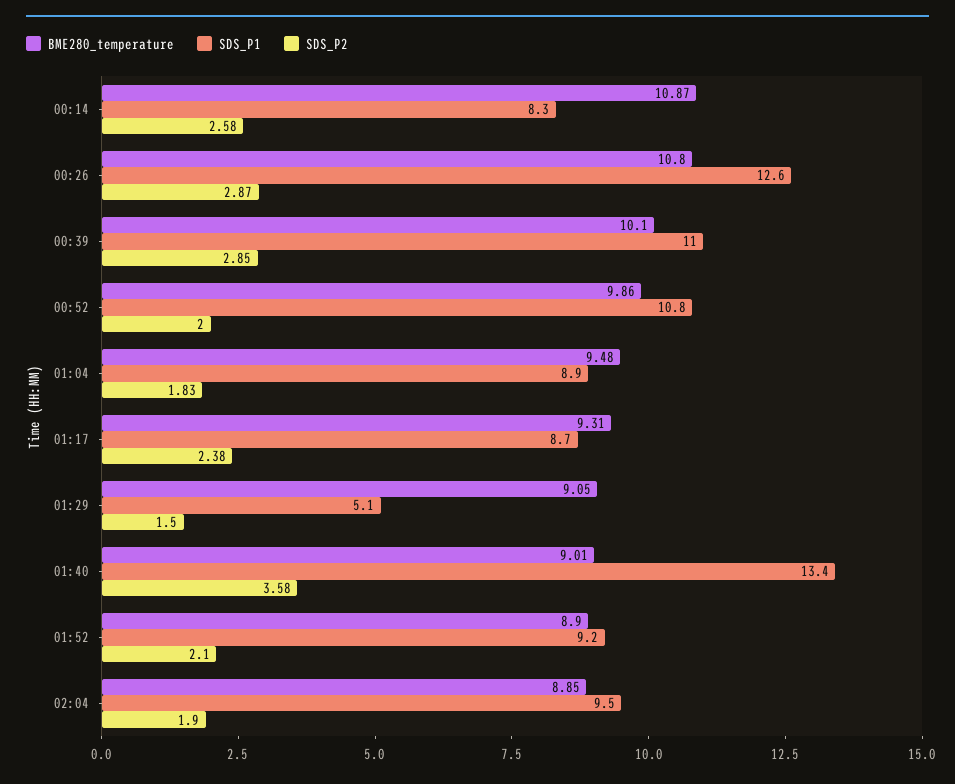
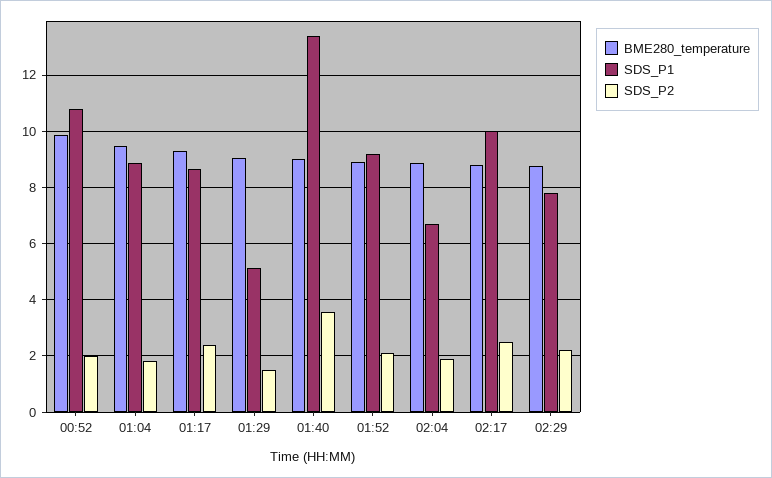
BME280_temperature, 00:14: 10.87 -> none
SDS_P1, 00:14: 8.3 -> none
SDS_P2, 00:14: 2.58 -> none
BME280_temperature, 00:26: 10.8 -> none
SDS_P1, 00:26: 12.6 -> none
SDS_P2, 00:26: 2.87 -> none
BME280_temperature, 00:39: 10.1 -> none
SDS_P1, 00:39: 11 -> none
SDS_P2, 00:39: 2.85 -> none
SDS_P1, 02:04: 9.5 -> 6.75
BME280_temperature, 02:17: none -> 8.75
SDS_P1, 02:17: none -> 10
SDS_P2, 02:17: none -> 2.5
BME280_temperature, 02:29: none -> 8.75
SDS_P1, 02:29: none -> 7.75
SDS_P2, 02:29: none -> 2.25

